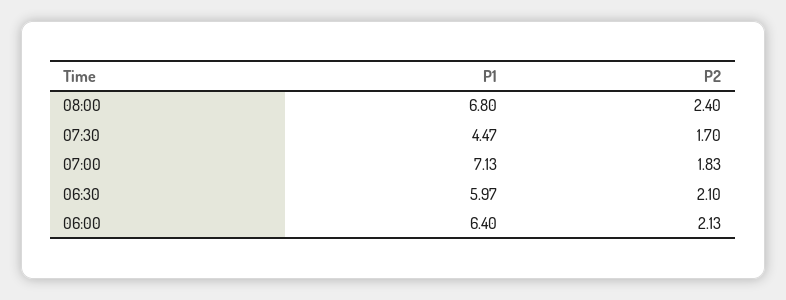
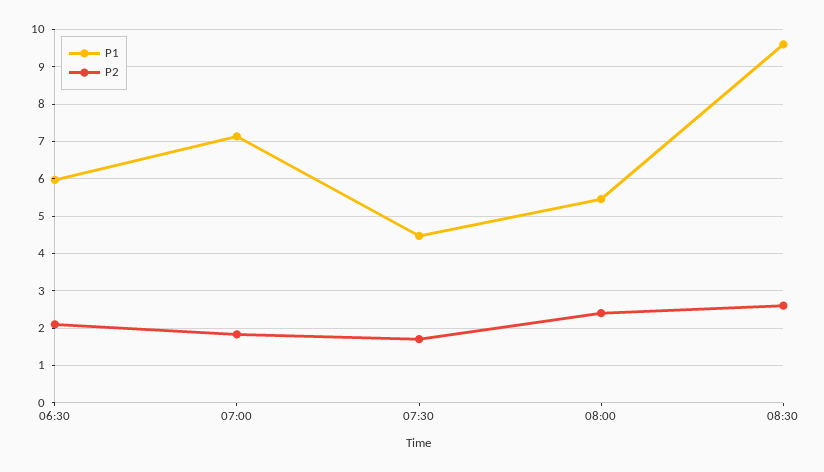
P1, 08:00: 6.8 -> 5.4
P1, 06:00: 6.4 -> none
P2, 06:00: 2.13 -> none
P1, 08:30: none -> 9.6
P2, 08:30: none -> 2.6

